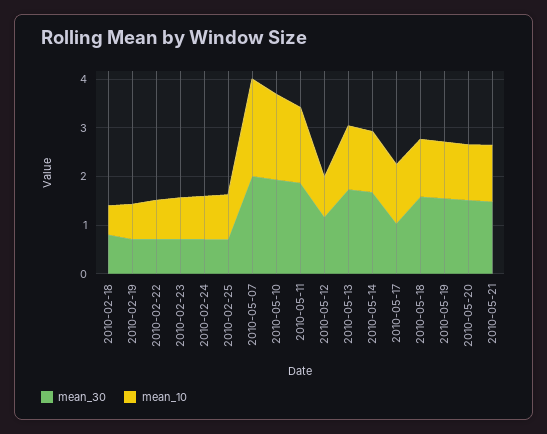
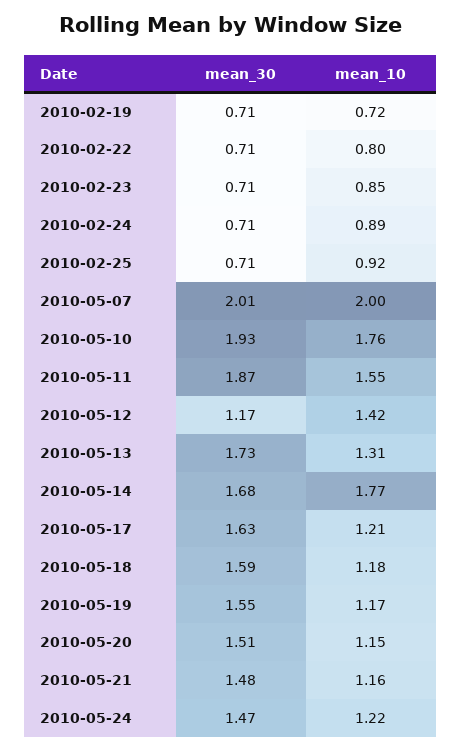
mean_30, 2010-02-18: 0.8 -> none
mean_10, 2010-02-18: 0.6 -> none
mean_10, 2010-05-12: 0.8 -> 1.42
mean_10, 2010-05-14: 1.2 -> 1.77
mean_30, 2010-05-17: 1 -> 1.63
mean_30, 2010-05-24: none -> 1.47
mean_10, 2010-05-24: none -> 1.22

